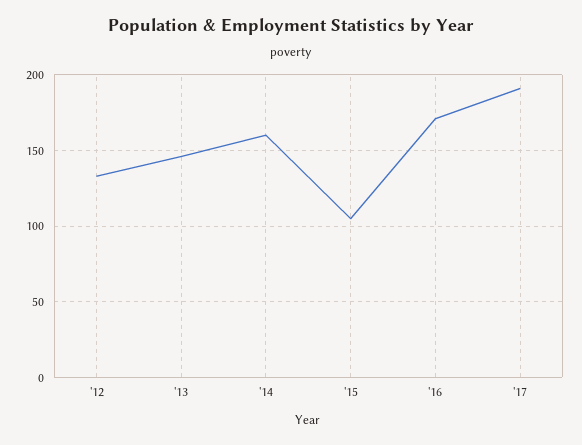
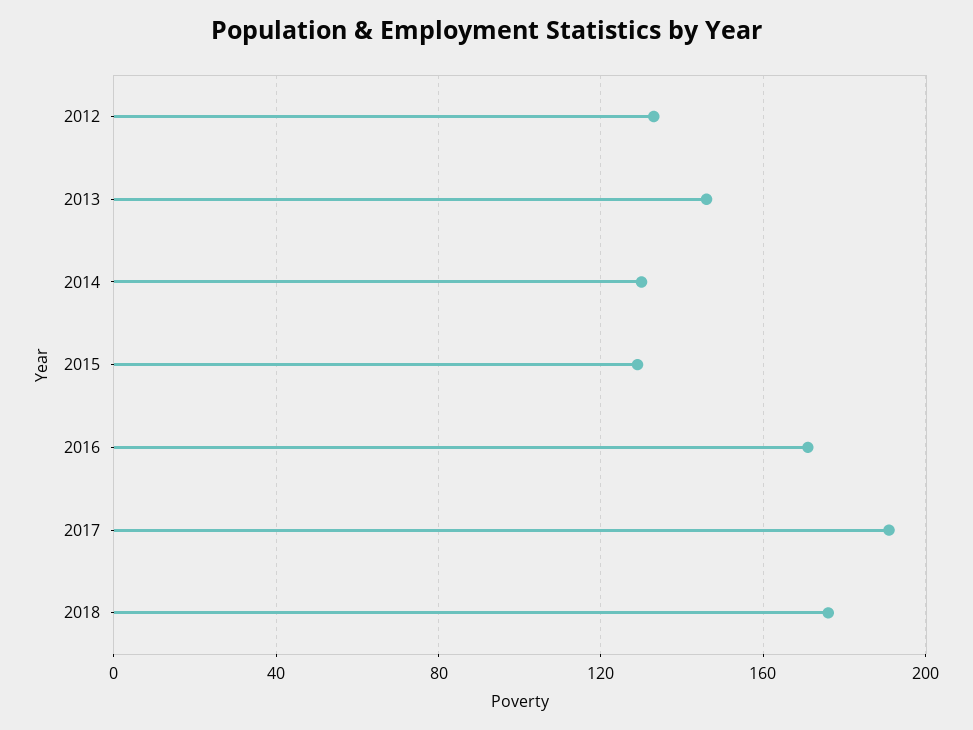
'14: 160 -> 130
'15: 105 -> 130
2018: none -> 175

